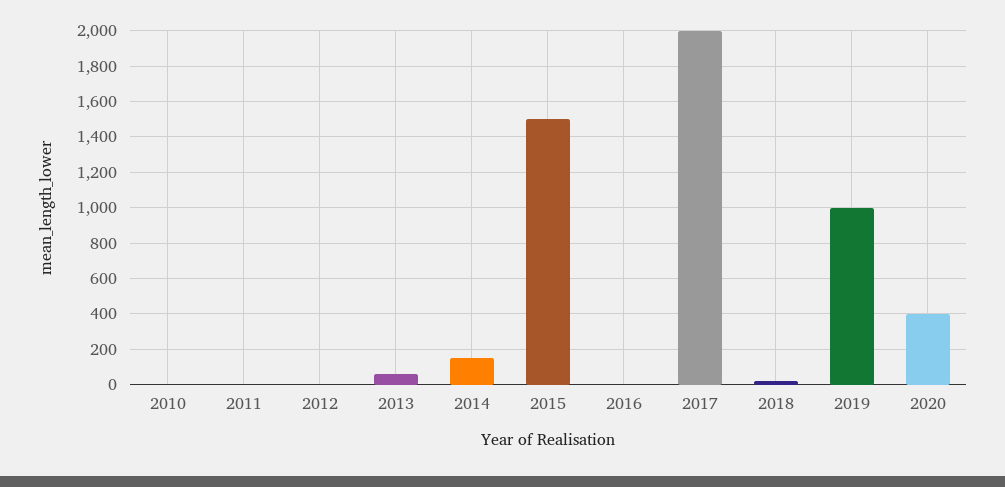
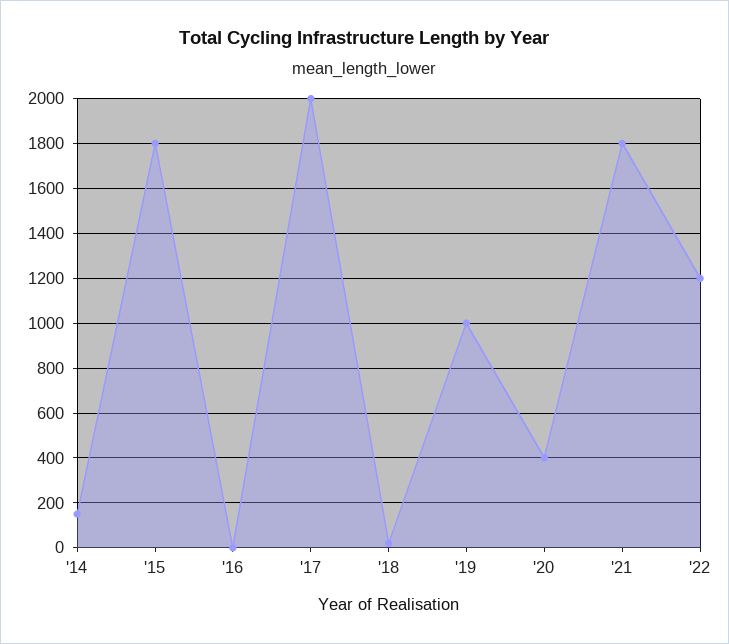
2010: 0 -> none
2011: 0 -> none
2012: 0 -> none
2013: 50 -> none
2015: 1500 -> 1800
'21: none -> 1800
'22: none -> 1200

